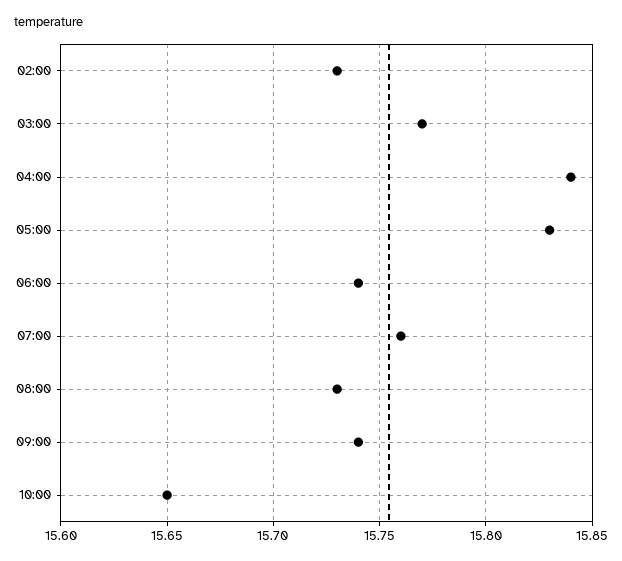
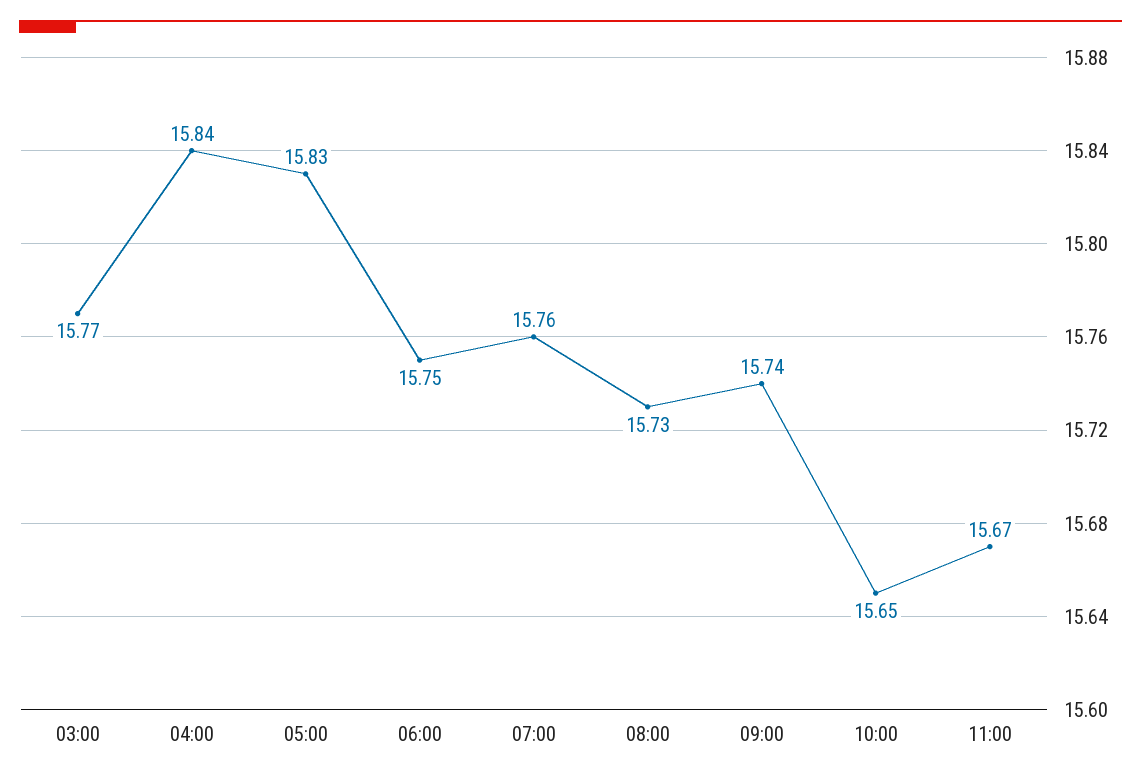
02:00: 15.73 -> none
06:00: 15.74 -> 15.75
11:00: none -> 15.67

